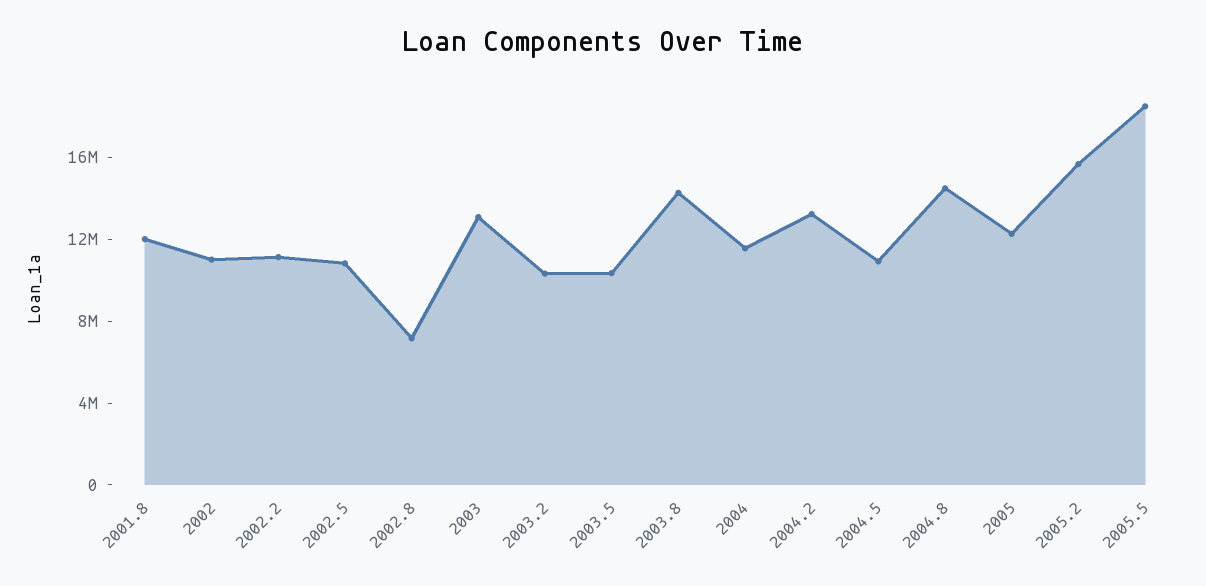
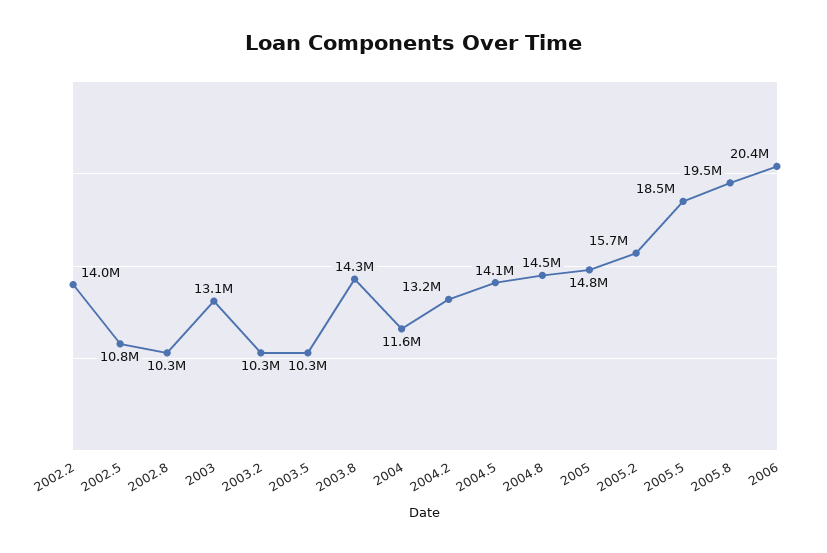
2001.8: 12000000 -> none
2002: 11000000 -> none
2002.2: 11000000 -> 14000000
2002.8: 7000000 -> 10300000
2004.5: 11000000 -> 14100000
2005: 12000000 -> 14800000
2005.8: none -> 19500000
2006: none -> 20400000

